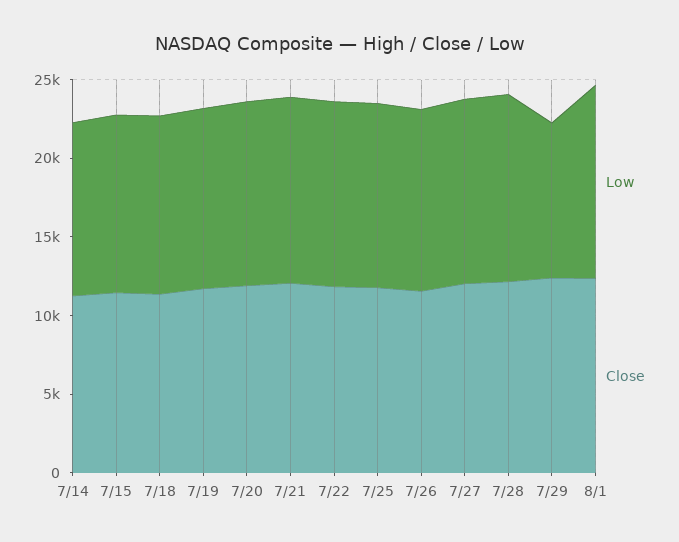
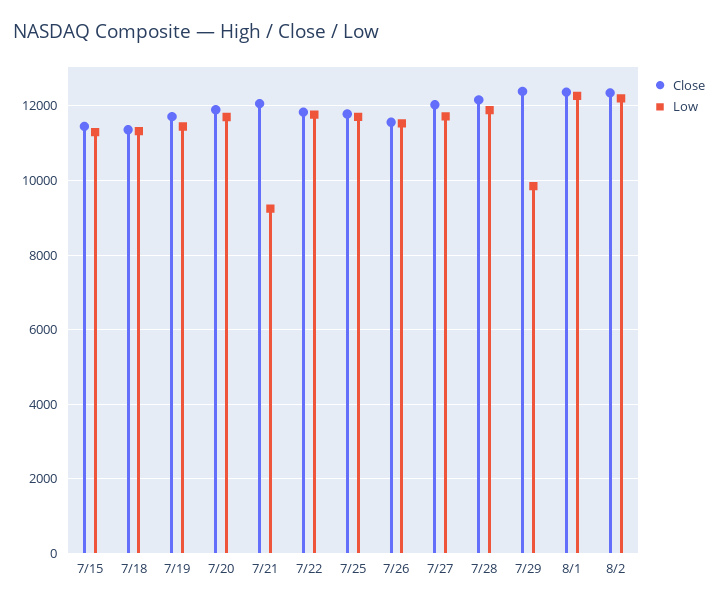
Low, 7/14: 11000 -> none
Close, 7/14: 11000 -> none
Low, 7/21: 12000 -> 9200
Close, 8/2: none -> 12400
Low, 8/2: none -> 12200

